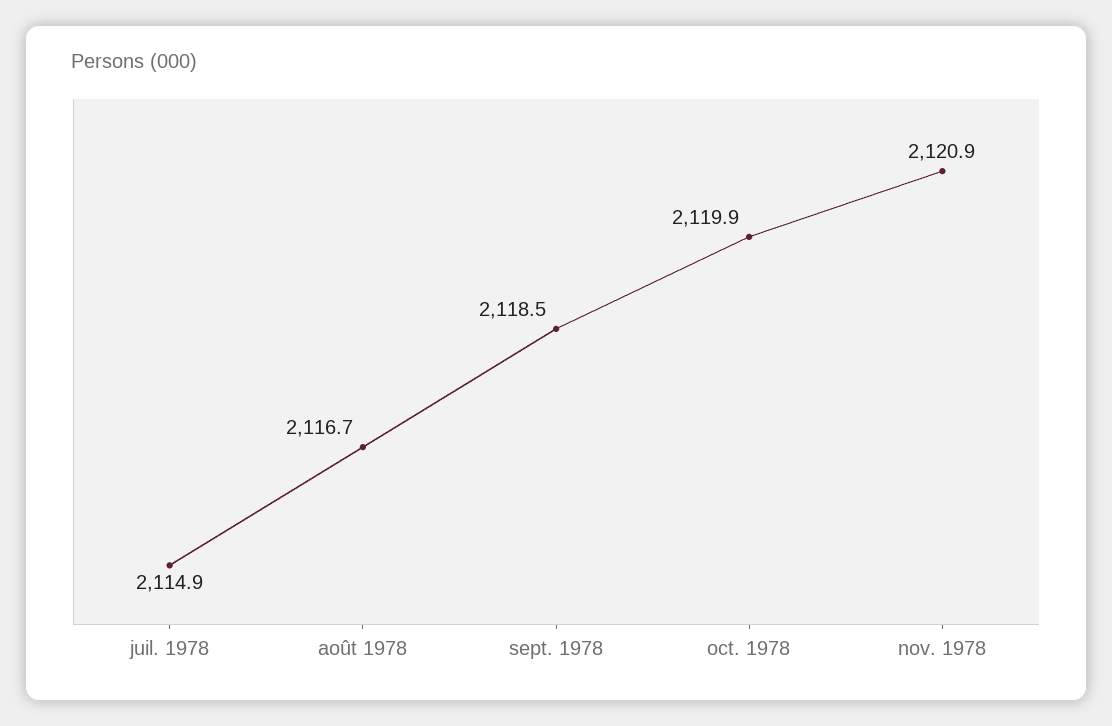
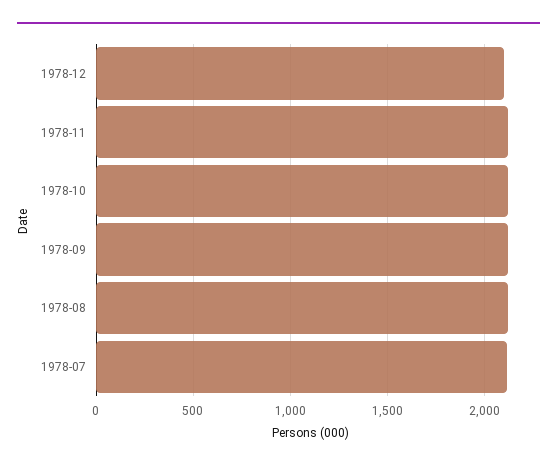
1978-12: none -> 2100

